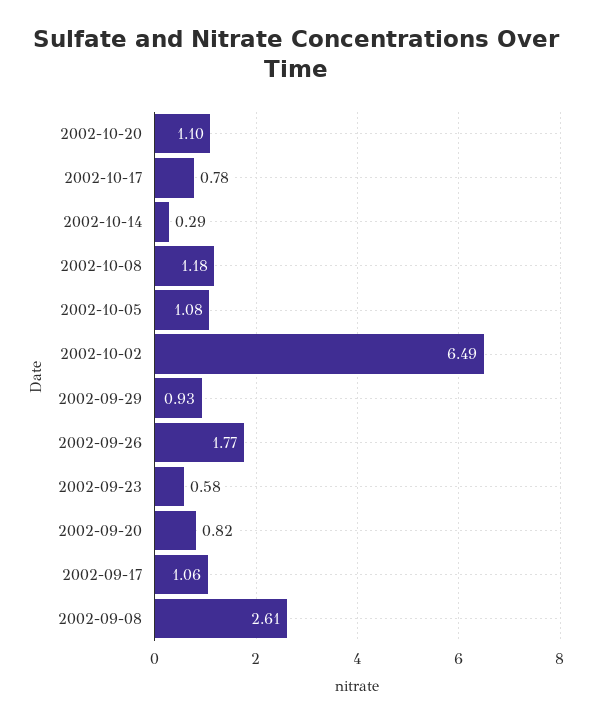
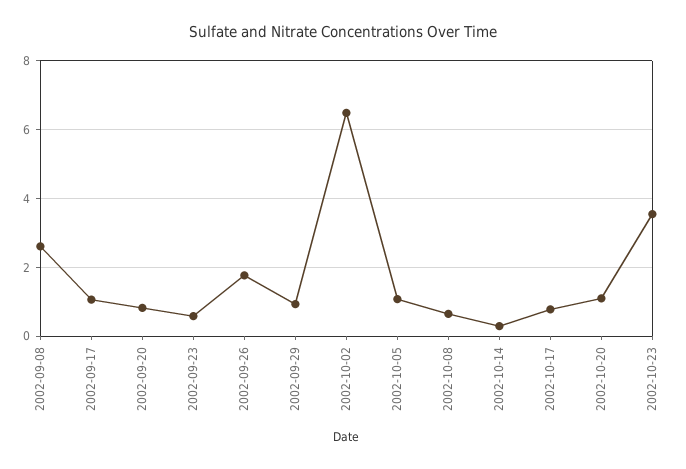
2002-10-08: 1.18 -> 0.6
2002-10-23: none -> 3.6

